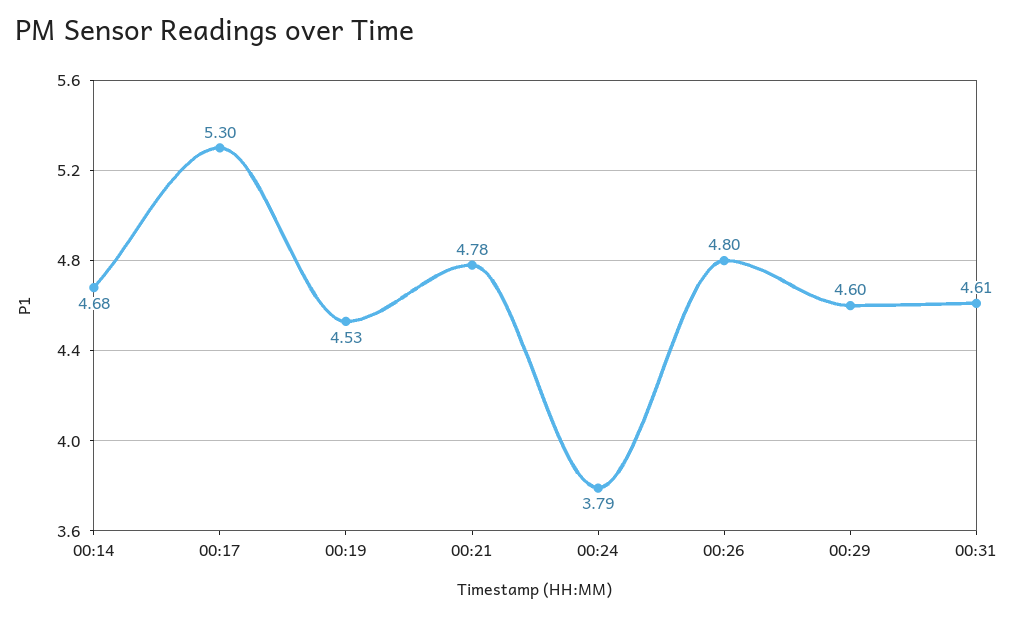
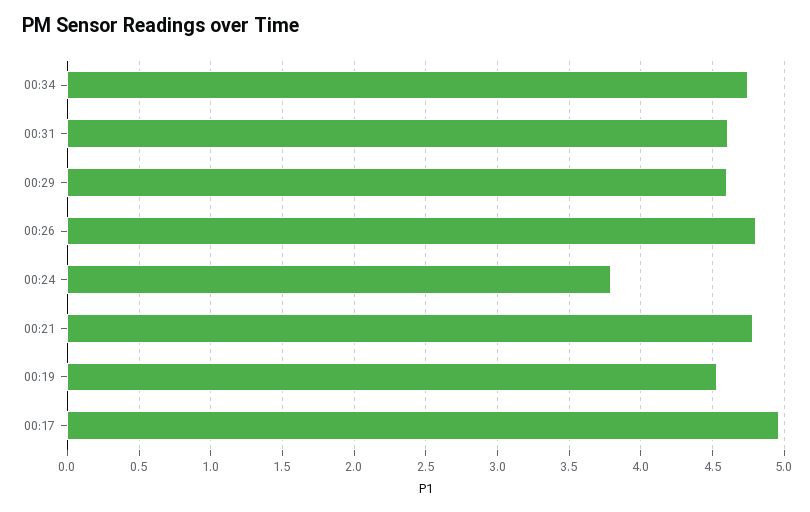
00:14: 4.68 -> none
00:17: 5.3 -> 4.95
00:34: none -> 4.75

